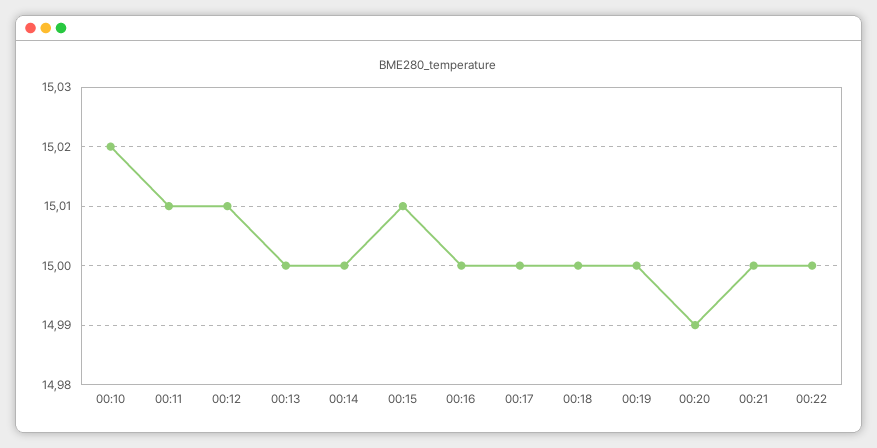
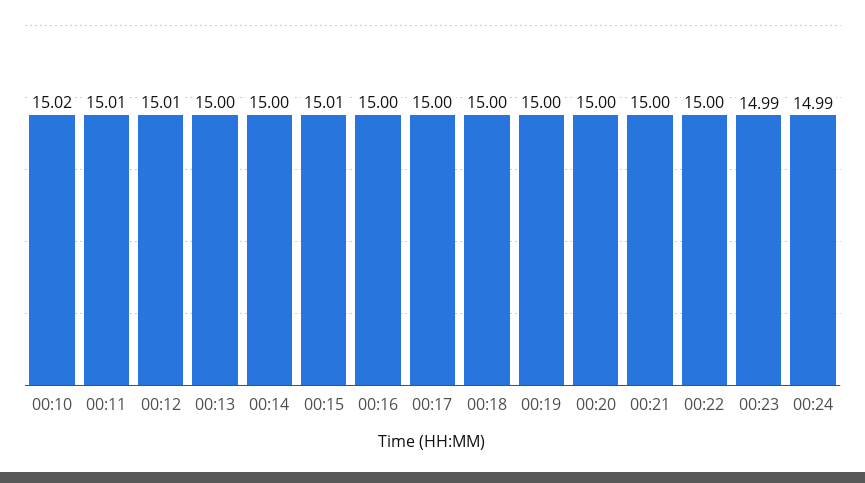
00:20: 14.99 -> 15
00:23: none -> 14.99
00:24: none -> 14.99

